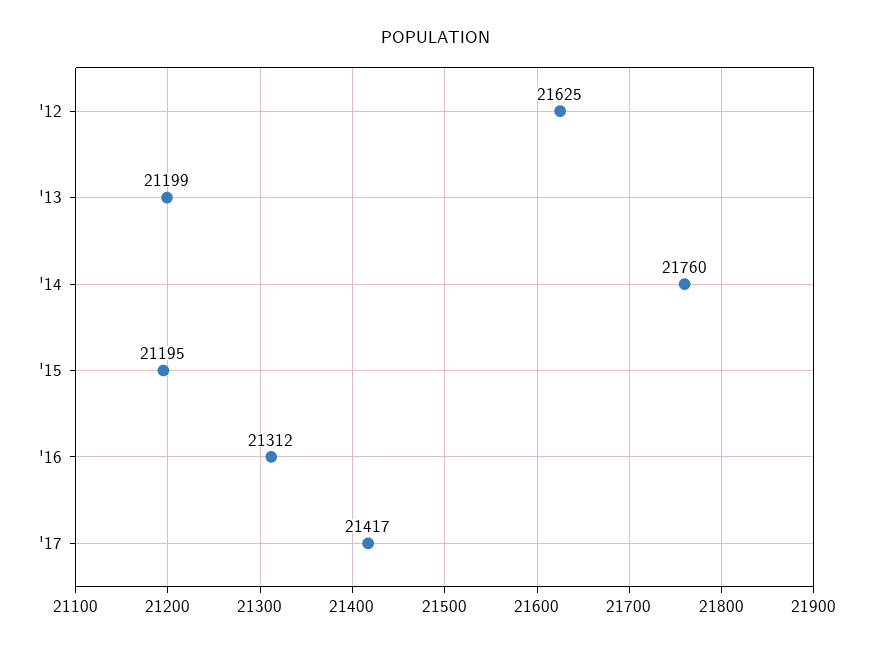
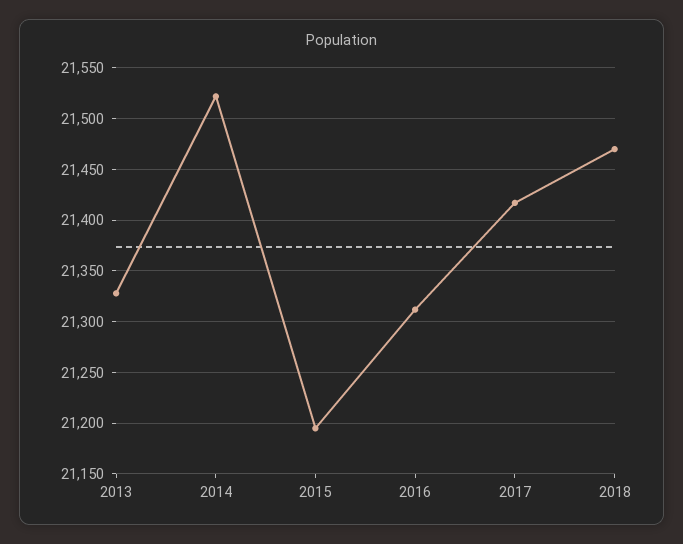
'12: 21625 -> none
'13: 21199 -> 21330
'14: 21760 -> 21520
2018: none -> 21470

